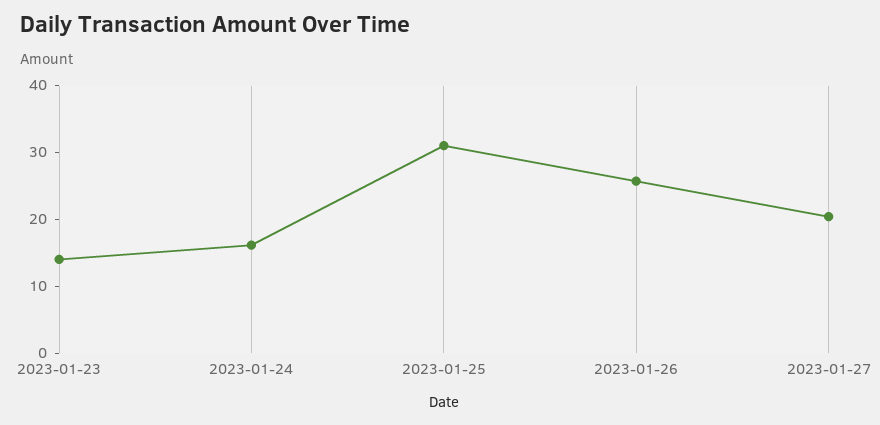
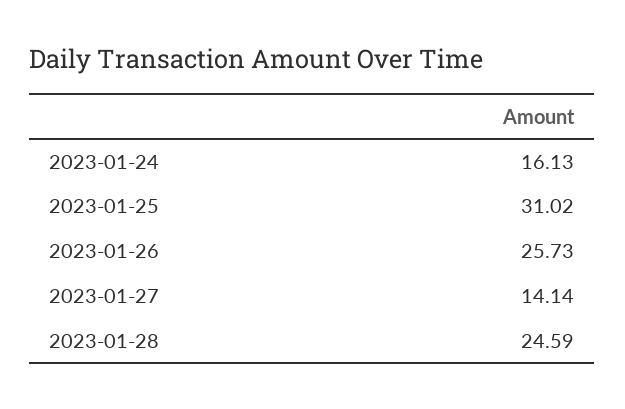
2023-01-23: 14 -> none
2023-01-27: 20 -> 14.14
2023-01-28: none -> 24.59

